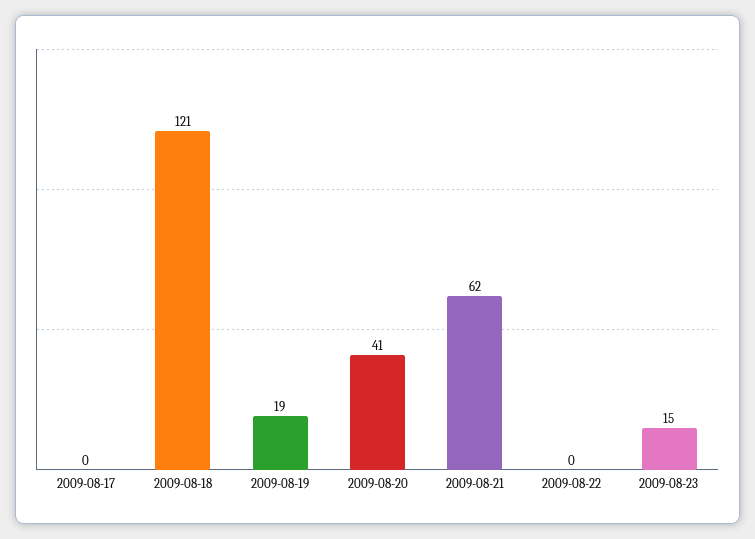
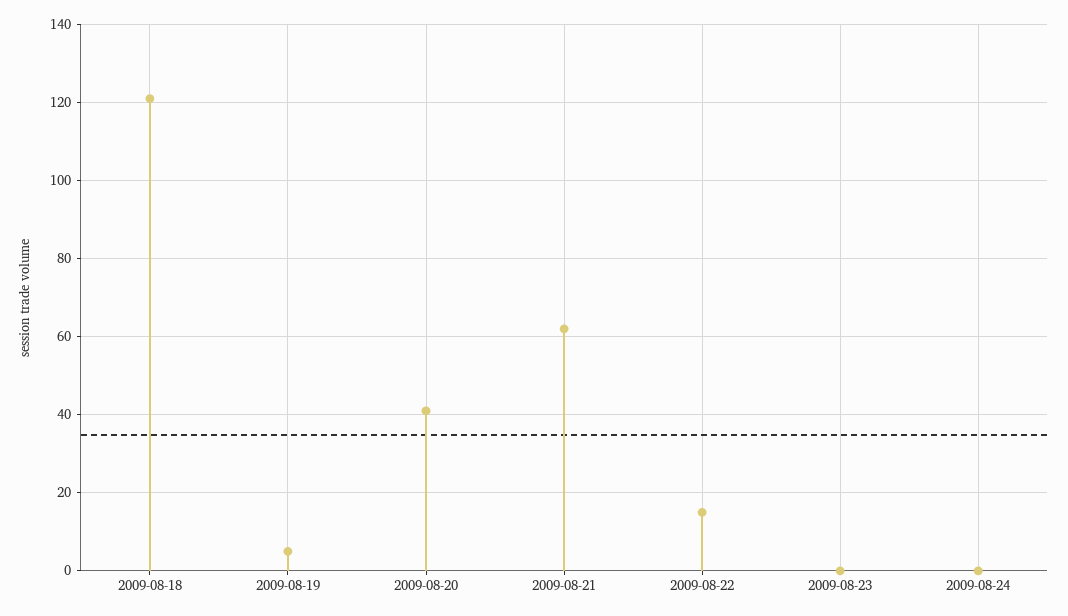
2009-08-17: 0 -> none
2009-08-19: 19 -> 5
2009-08-22: 0 -> 15
2009-08-23: 15 -> 0
2009-08-24: none -> 0

